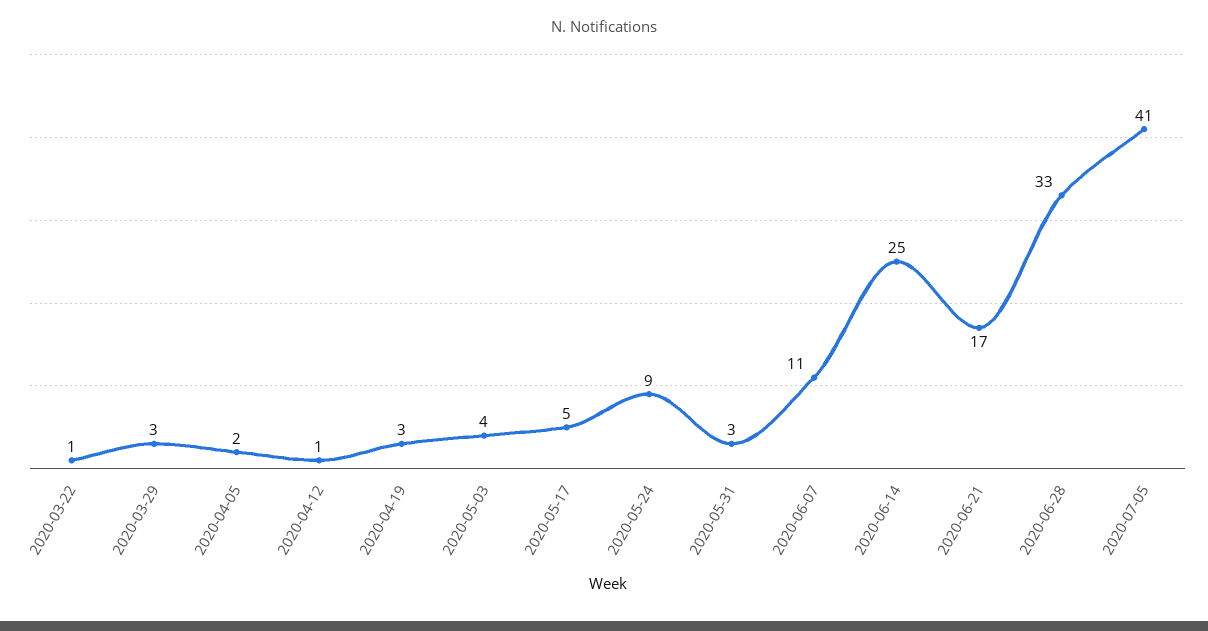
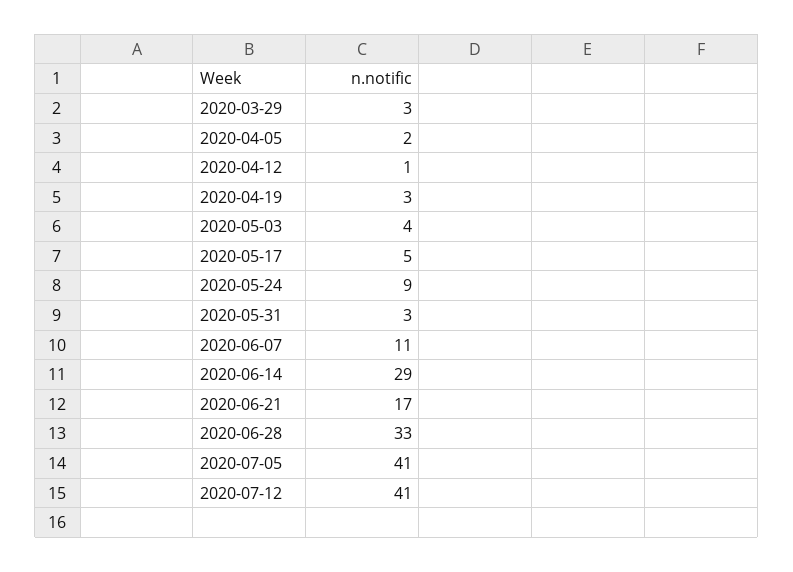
2020-03-22: 1 -> none
2020-06-14: 25 -> 29
2020-07-12: none -> 41

